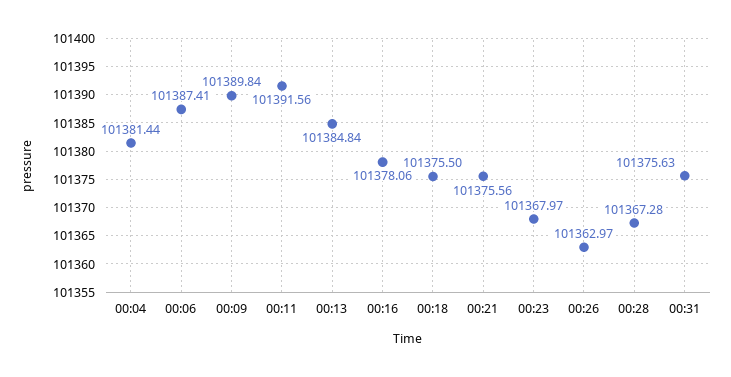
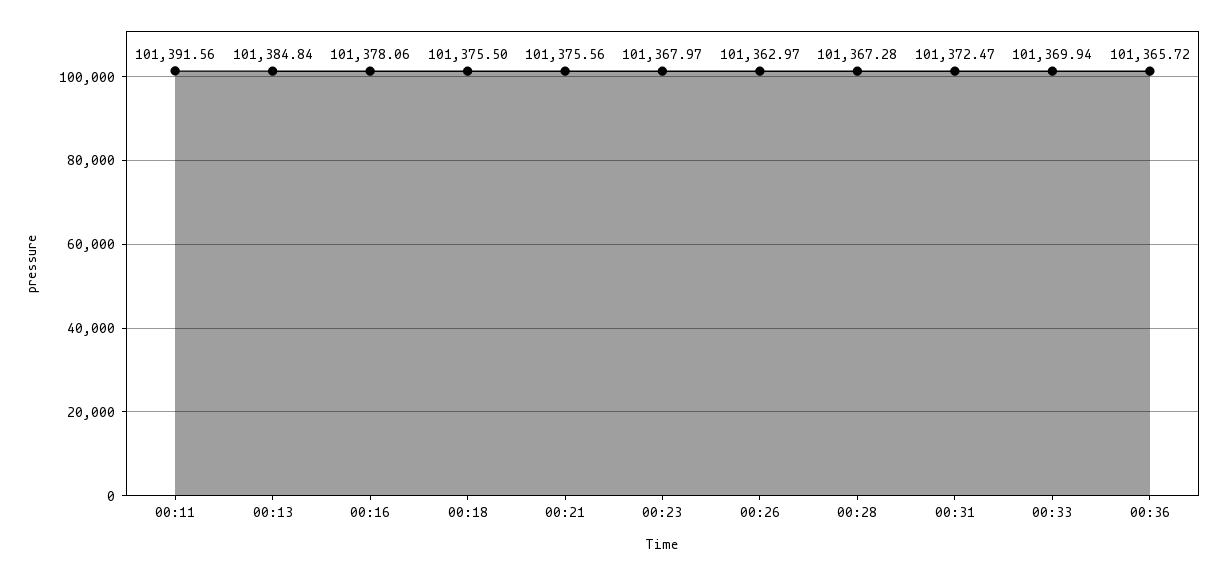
00:04: 101381.44 -> none
00:06: 101387.41 -> none
00:09: 101389.84 -> none
00:31: 101375.63 -> 101372.47
00:33: none -> 101369.94
00:36: none -> 101365.72

